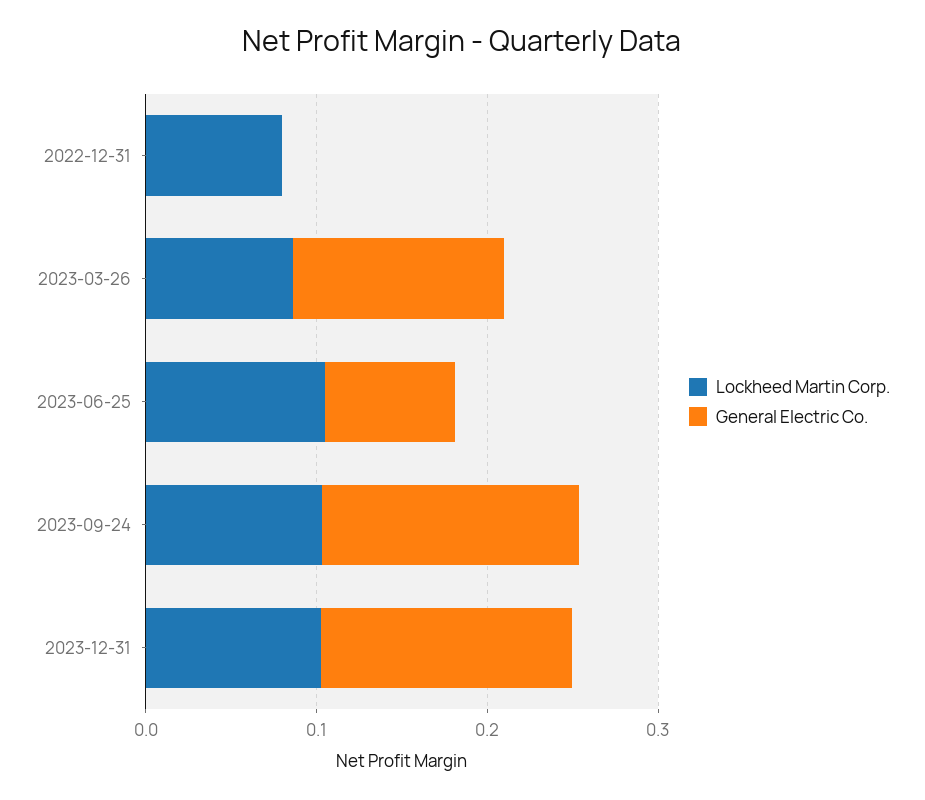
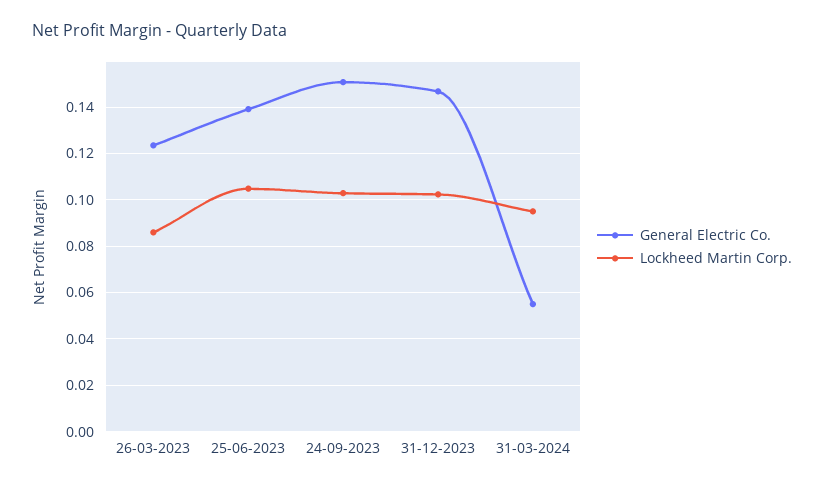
Lockheed Martin Corp., 2022-12-31: 0.08 -> none
General Electric Co., 2022-12-31: 0 -> none
General Electric Co., 2023-06-25: 0.08 -> 0.14
General Electric Co., 31-03-2024: none -> 0.055
Lockheed Martin Corp., 31-03-2024: none -> 0.095

